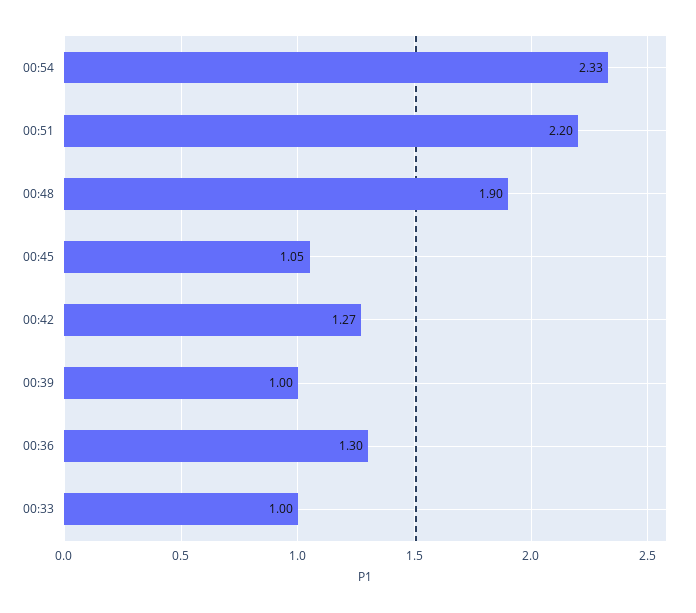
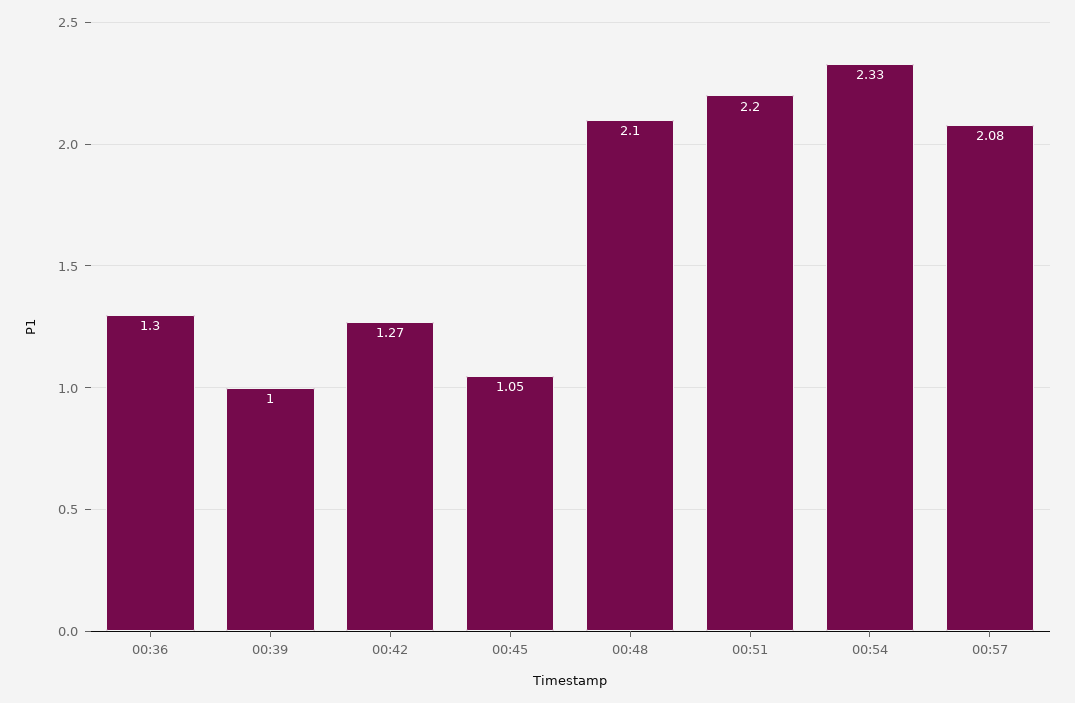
00:48: 1.9 -> 2.1
00:33: 1 -> none
00:57: none -> 2.08

